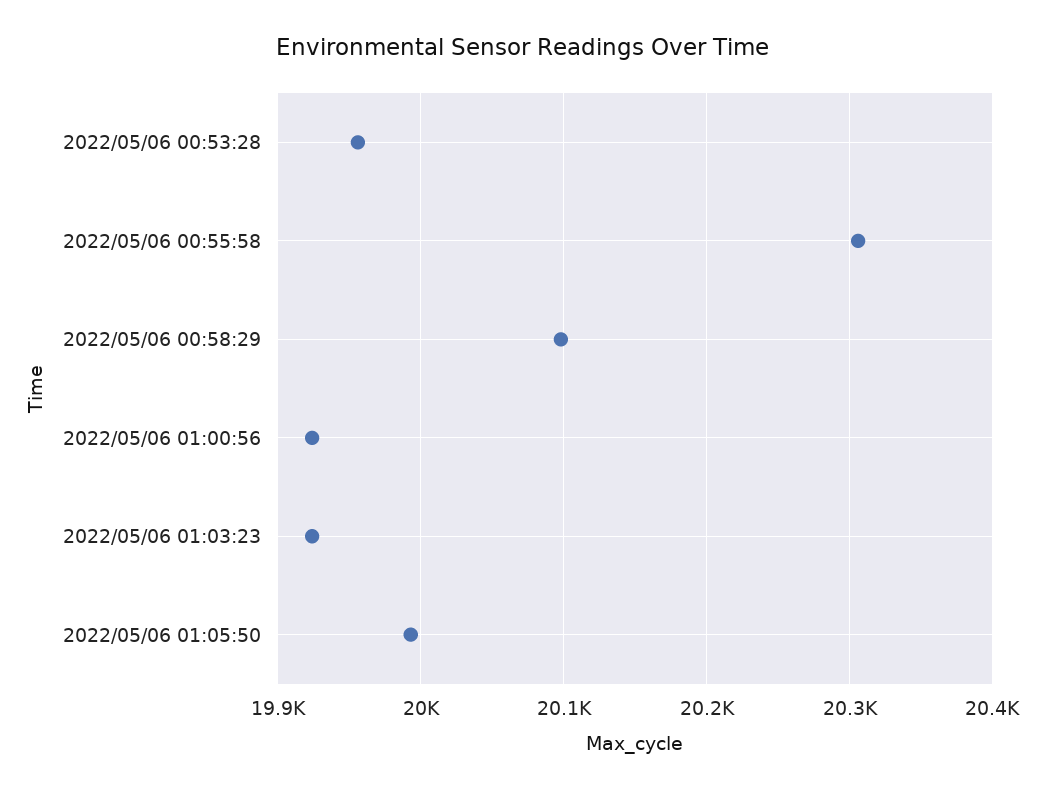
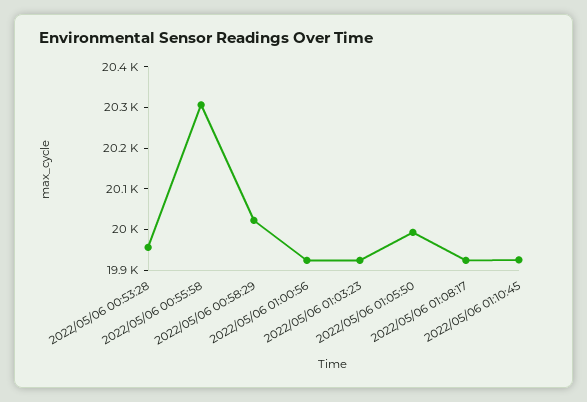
2022/05/06 00:58:29: 20100 -> 20020
2022/05/06 01:08:17: none -> 19920
2022/05/06 01:10:45: none -> 19920

